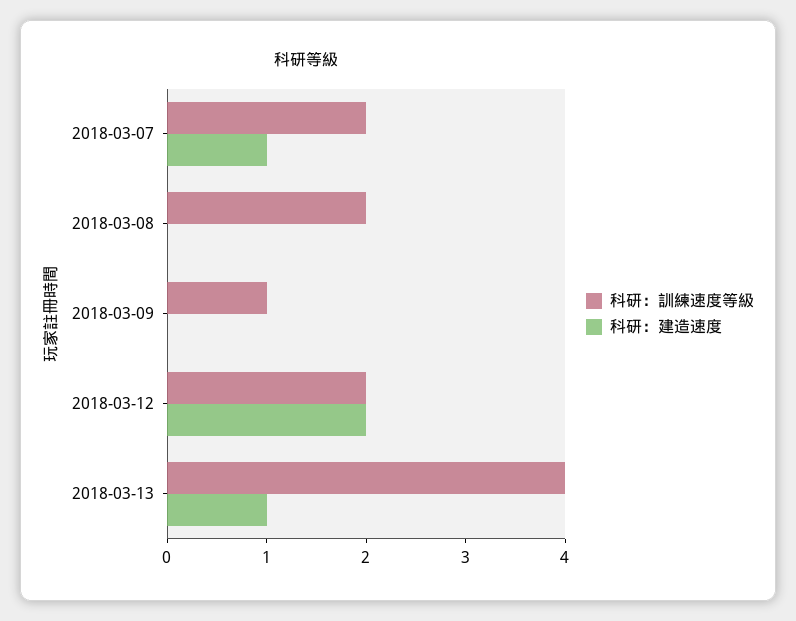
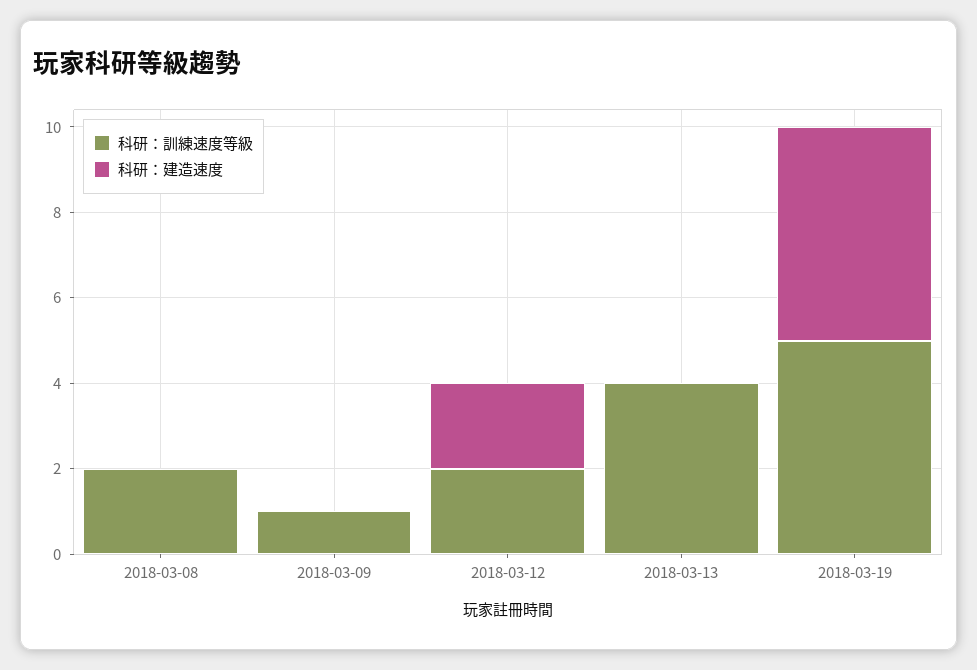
科研：訓練速度等級, 2018-03-07: 2 -> none
科研：建造速度, 2018-03-07: 1 -> none
科研：建造速度, 2018-03-13: 1 -> 0
科研：訓練速度等級, 2018-03-19: none -> 5
科研：建造速度, 2018-03-19: none -> 5

